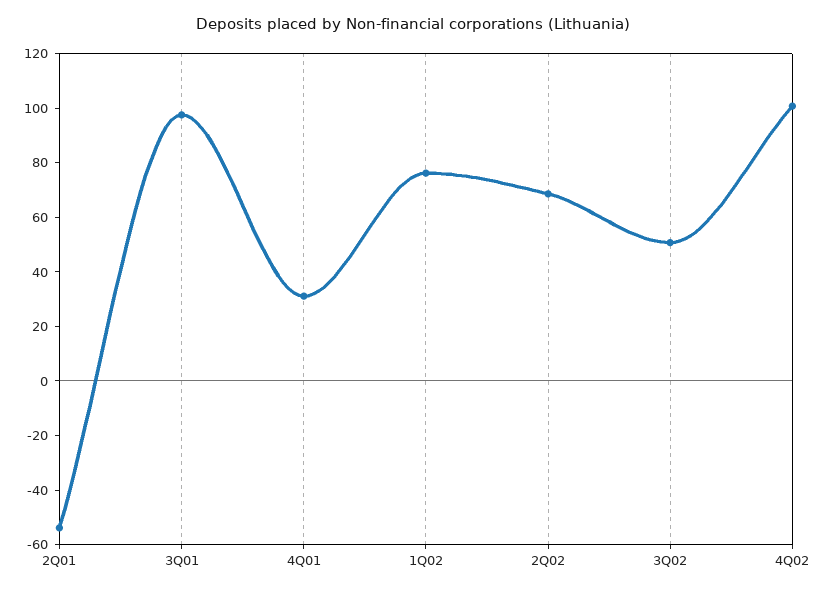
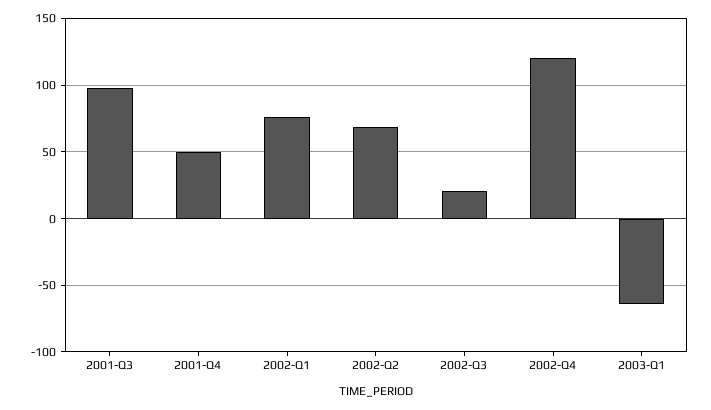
2Q01: -55 -> none
4Q01: 30 -> 50
3Q02: 50 -> 20
4Q02: 100 -> 120
2003-Q1: none -> -65

